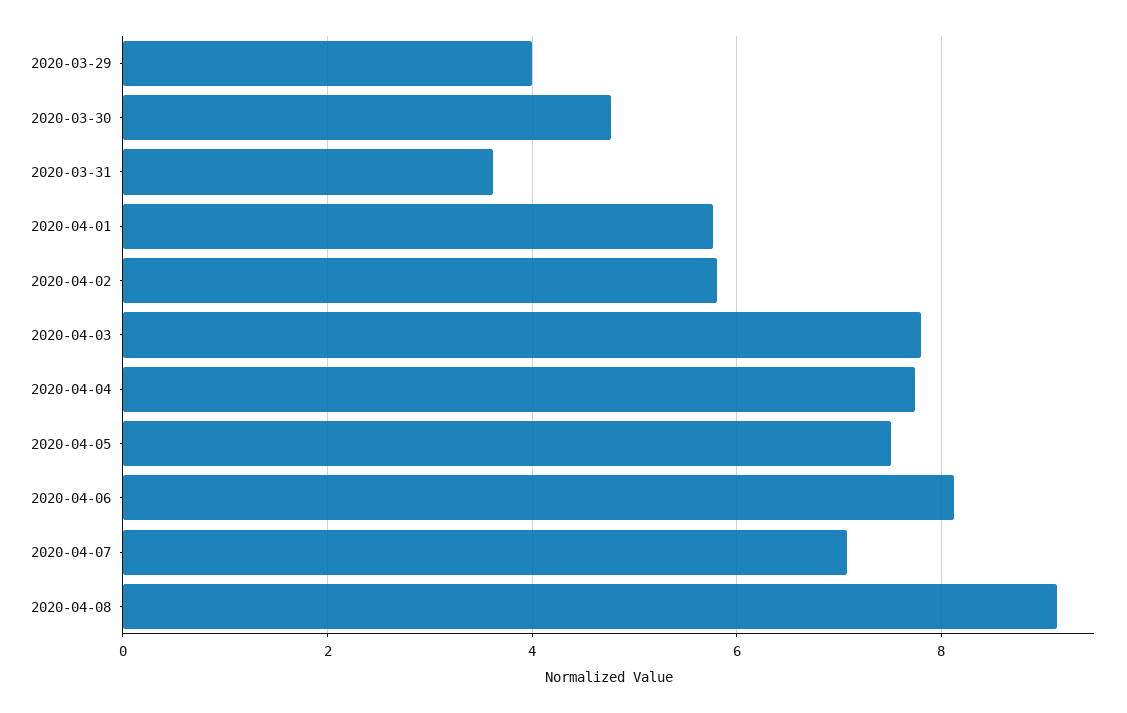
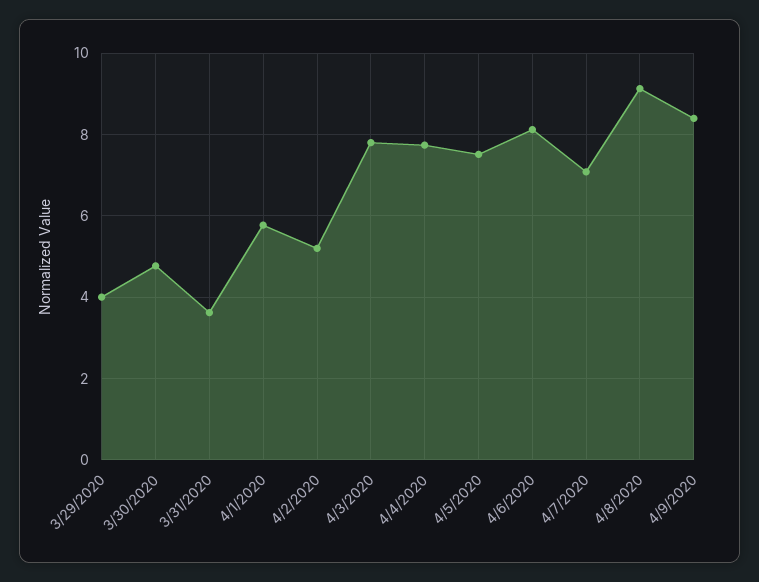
2020-04-02: 5.8 -> 5.2
4/9/2020: none -> 8.4

